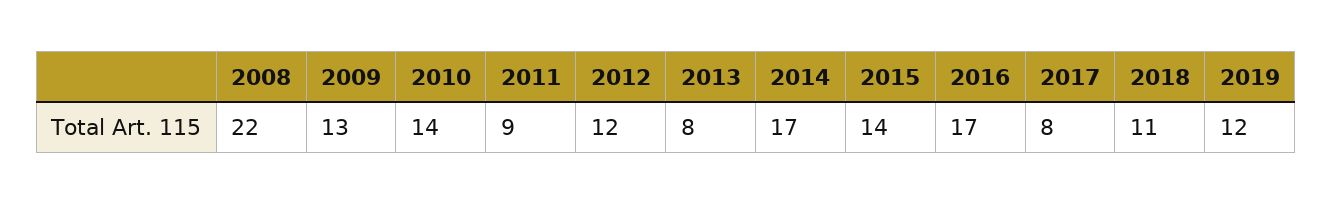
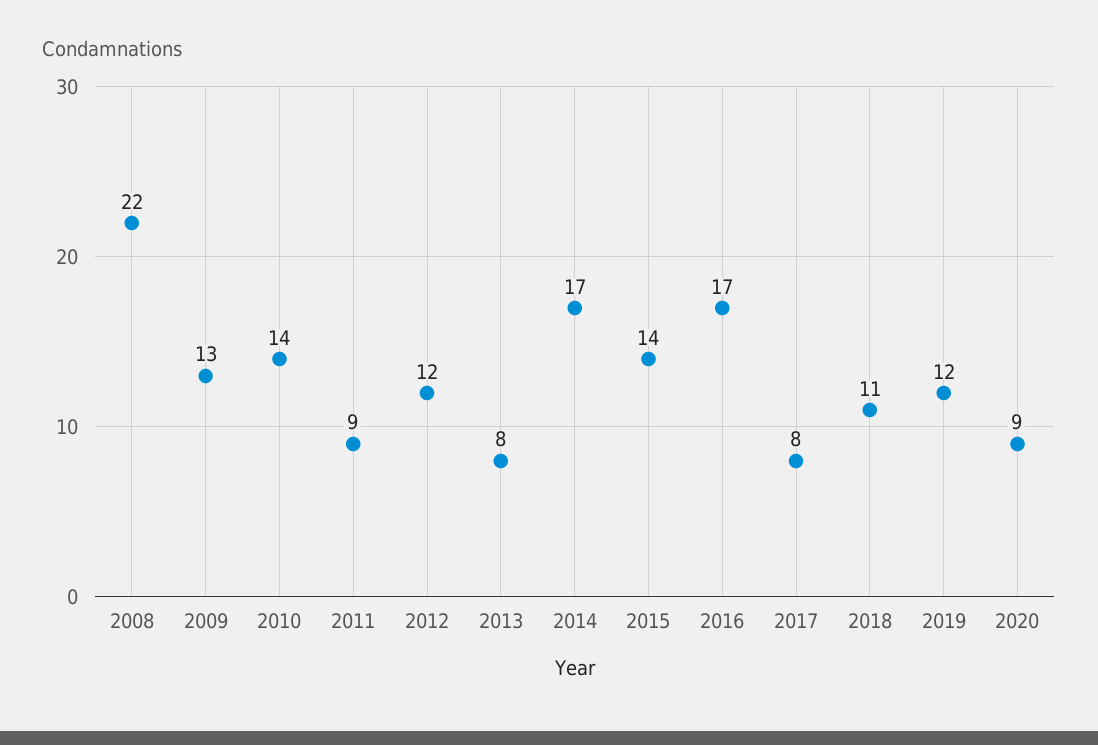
2020: none -> 9

